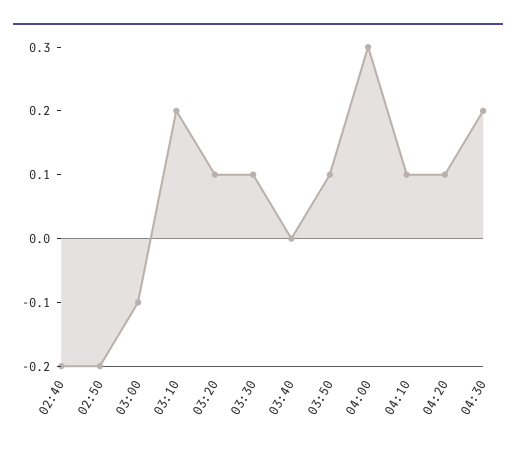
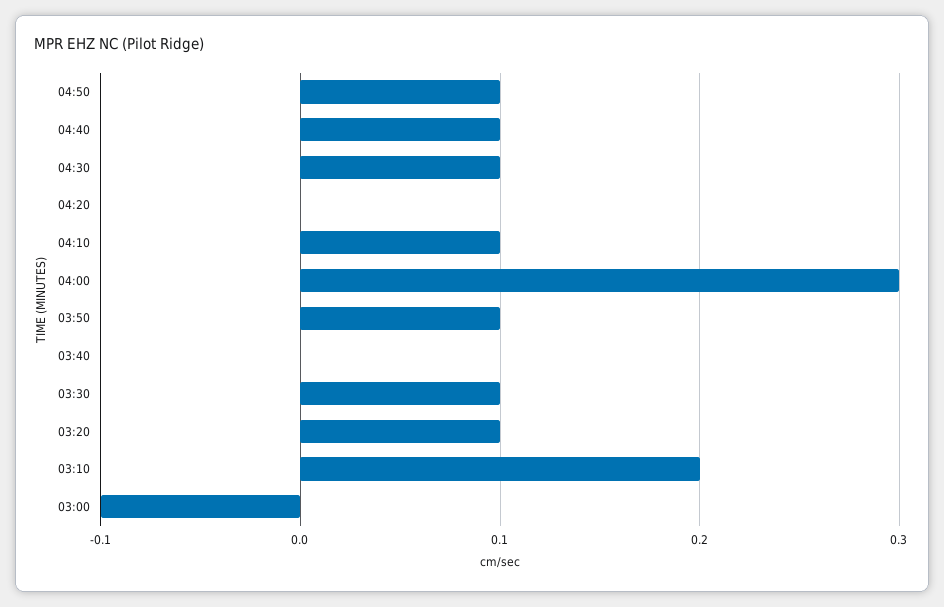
02:40: -0.2 -> none
02:50: -0.2 -> none
04:20: 0.1 -> 0
04:30: 0.2 -> 0.1
04:50: none -> 0.1
04:40: none -> 0.1

